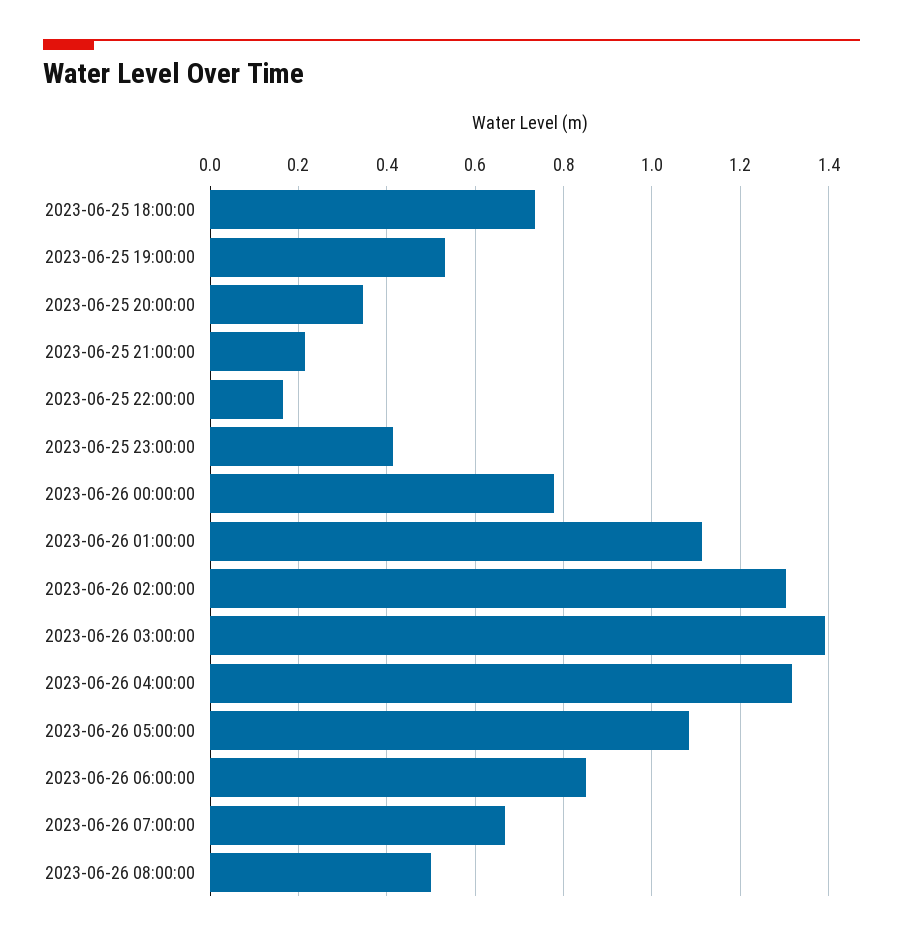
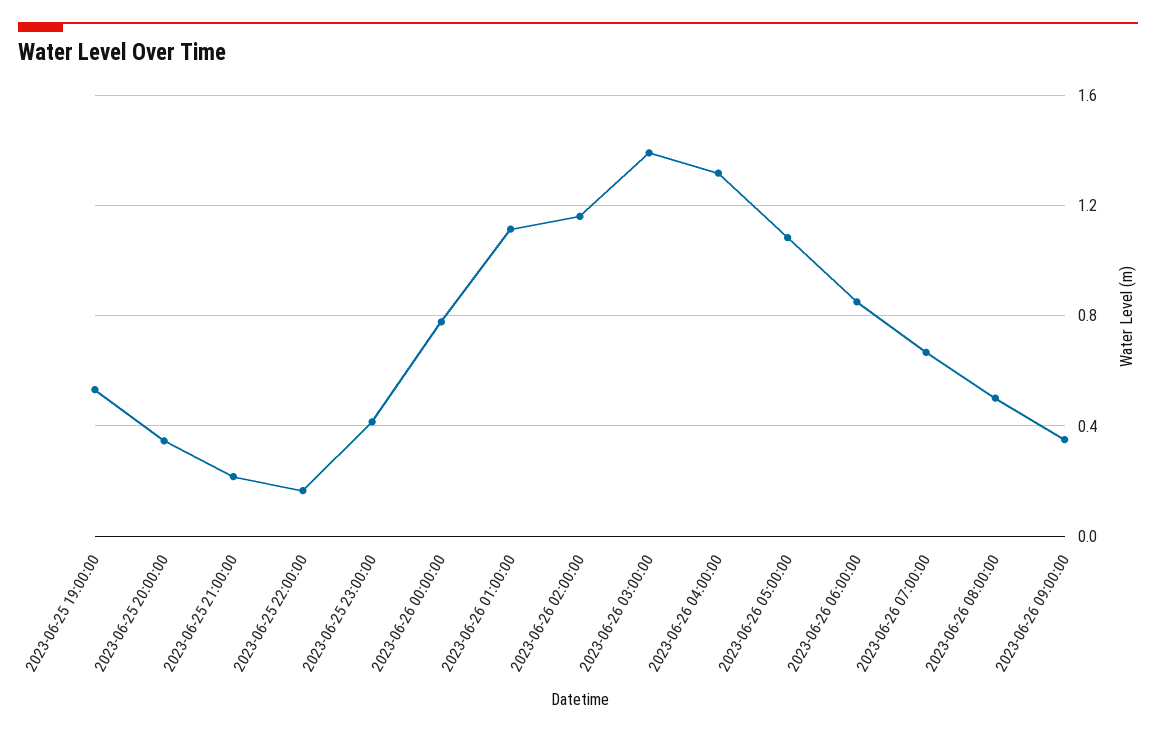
2023-06-25 18:00:00: 0.74 -> none
2023-06-26 02:00:00: 1.3 -> 1.15
2023-06-26 09:00:00: none -> 0.35

